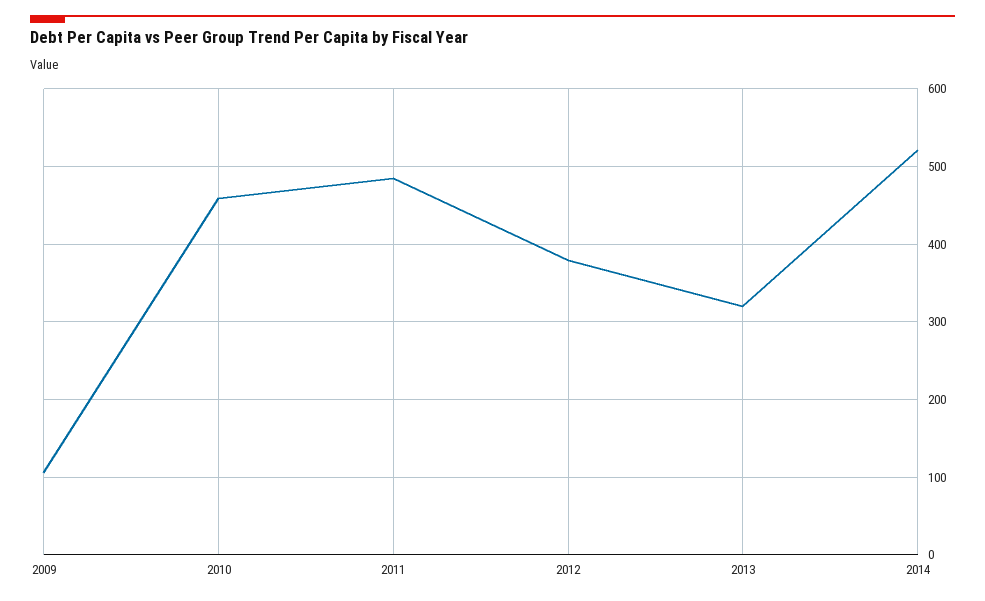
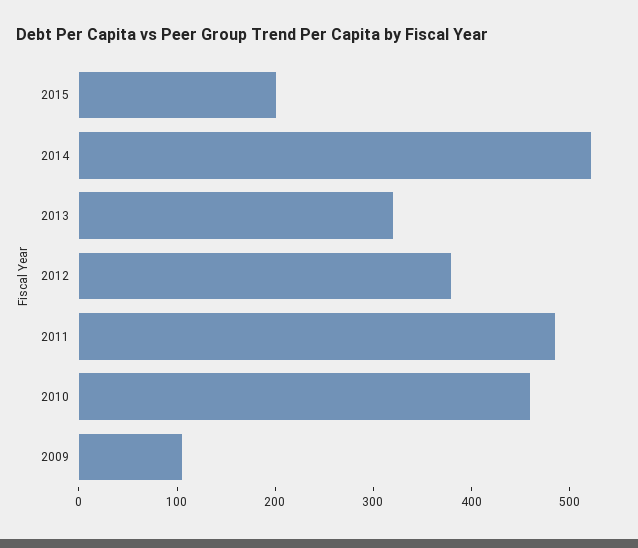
2015: none -> 200

